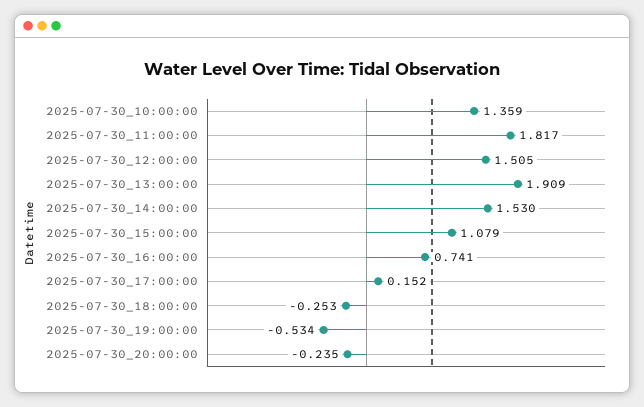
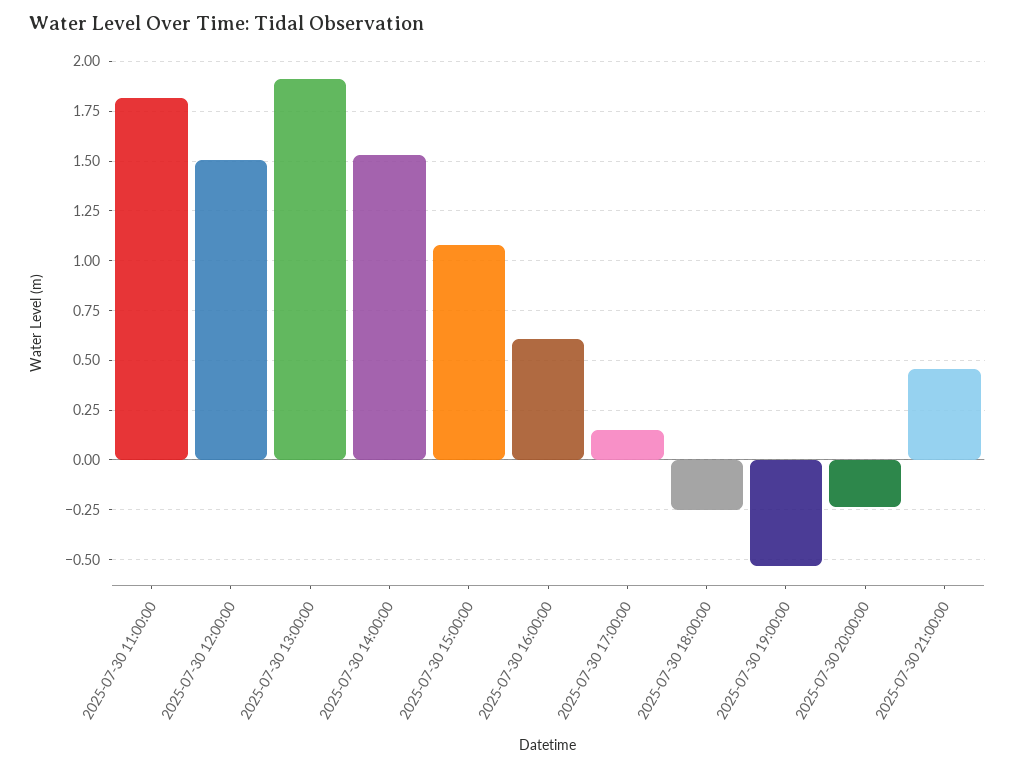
2025-07-30_10:00:00: 1.359 -> none
2025-07-30_16:00:00: 0.741 -> 0.6
2025-07-30 21:00:00: none -> 0.45

